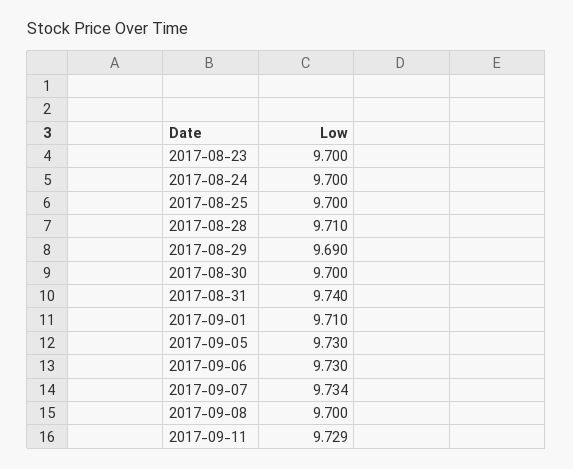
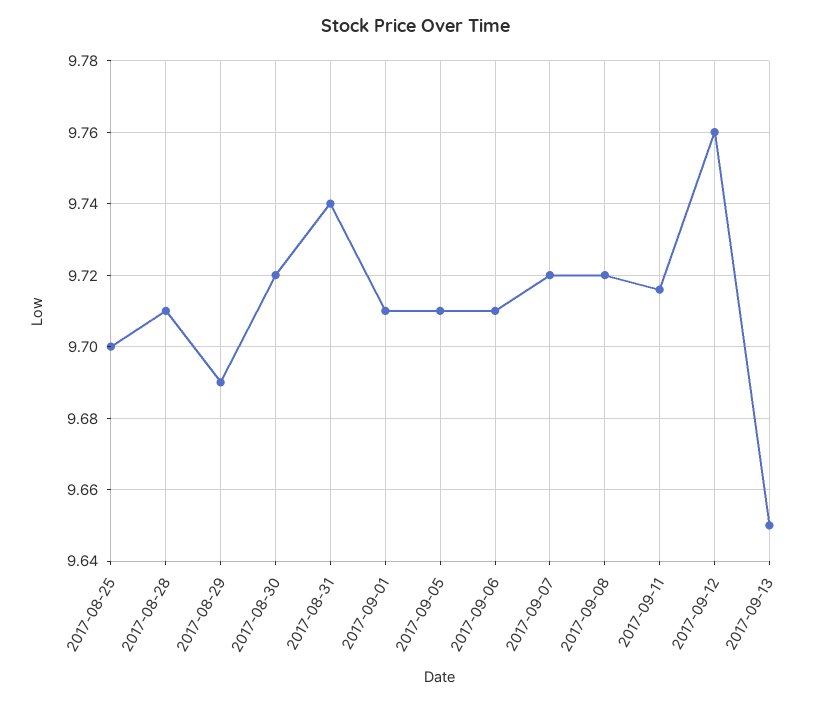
2017-08-23: 9.7 -> none
2017-08-24: 9.7 -> none
2017-08-30: 9.7 -> 9.72
2017-09-05: 9.73 -> 9.71
2017-09-06: 9.73 -> 9.71
2017-09-07: 9.734 -> 9.72
2017-09-08: 9.7 -> 9.72
2017-09-11: 9.729 -> 9.715
2017-09-12: none -> 9.76
2017-09-13: none -> 9.65

